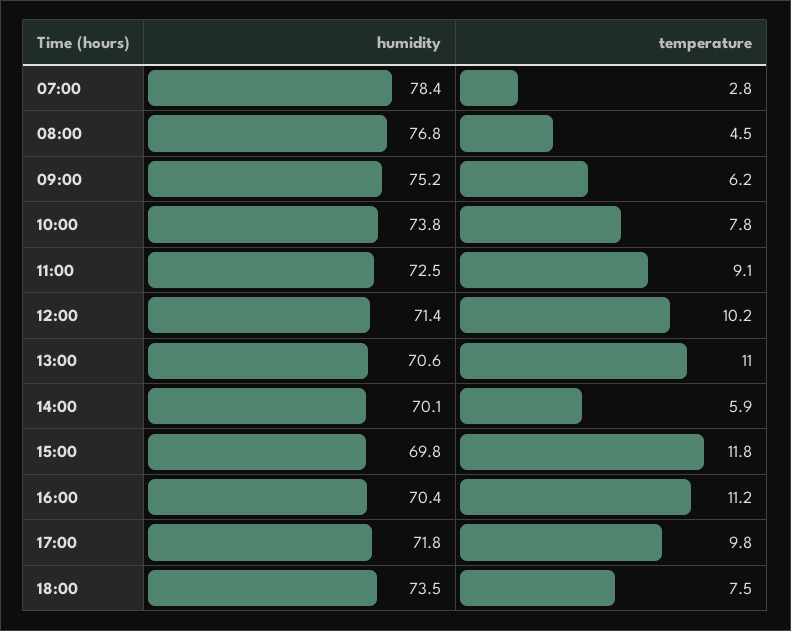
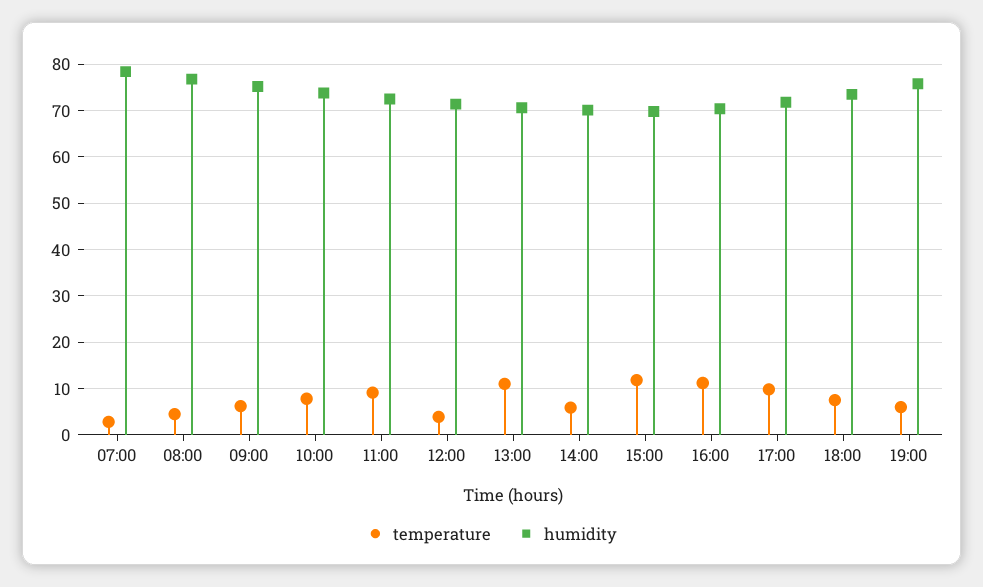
temperature, 12:00: 10.2 -> 4
temperature, 19:00: none -> 6
humidity, 19:00: none -> 76

